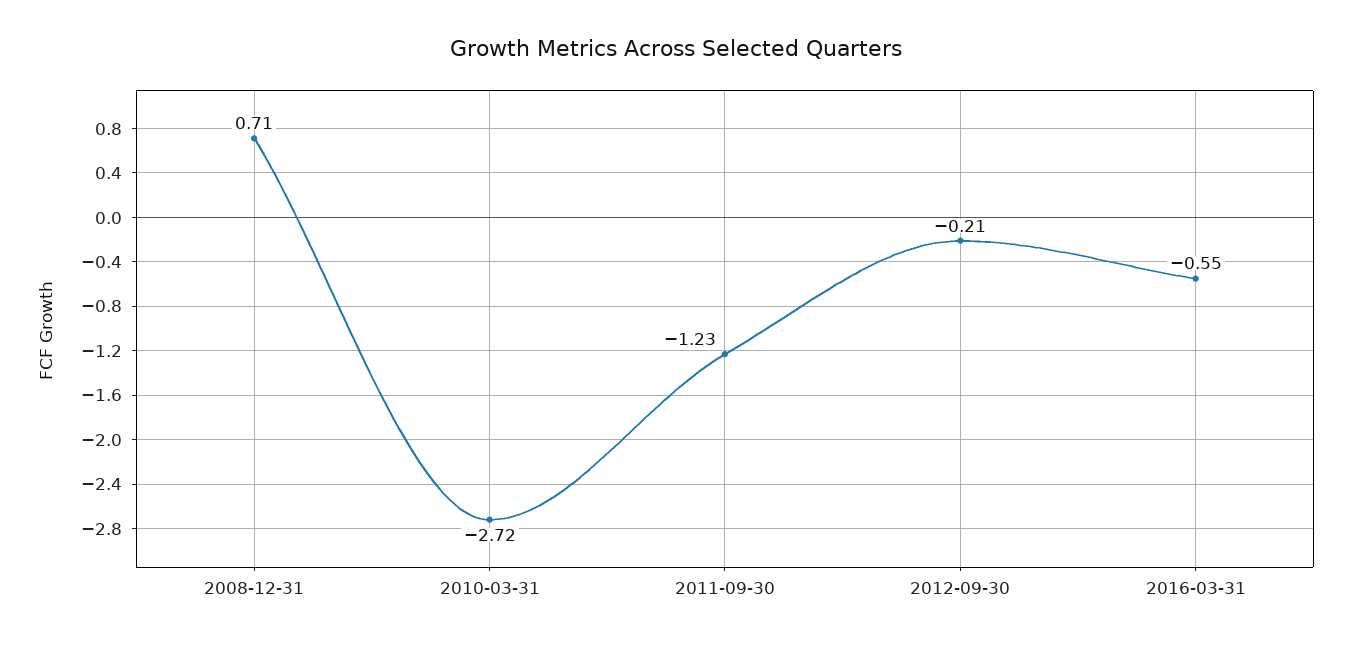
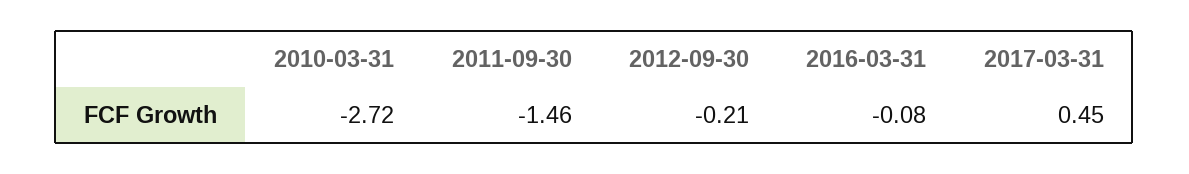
2008-12-31: 0.71 -> none
2011-09-30: -1.23 -> -1.46
2016-03-31: -0.55 -> -0.08
2017-03-31: none -> 0.45

